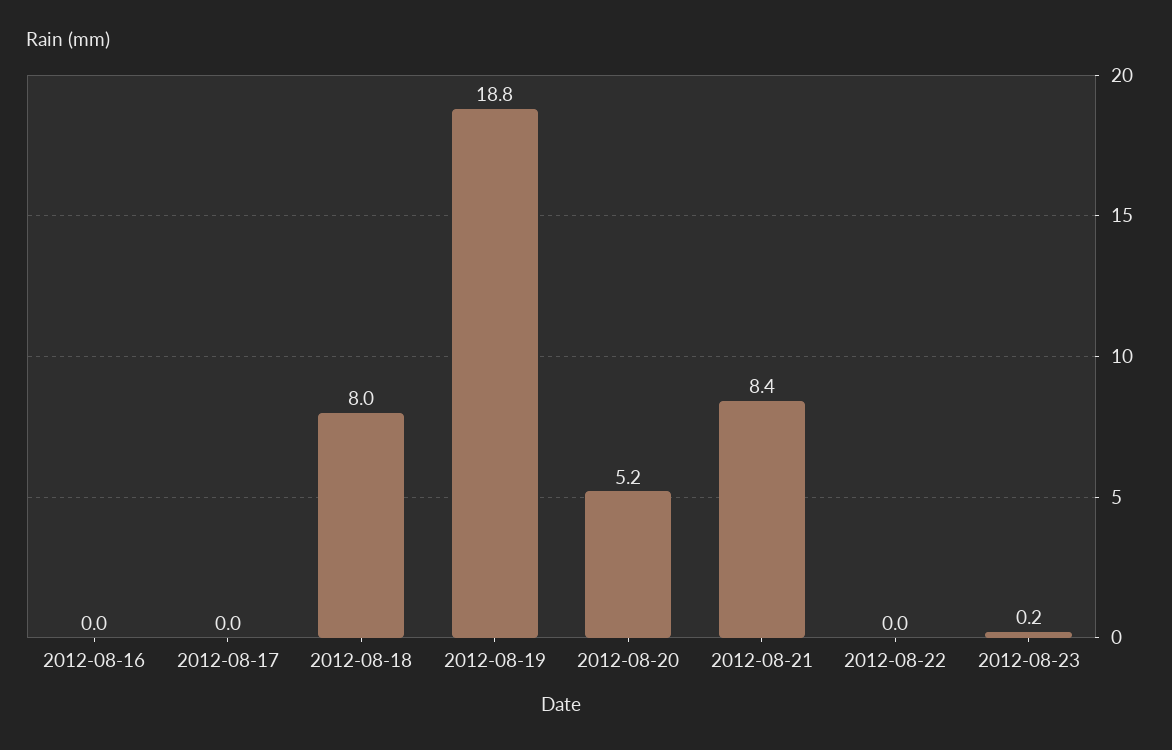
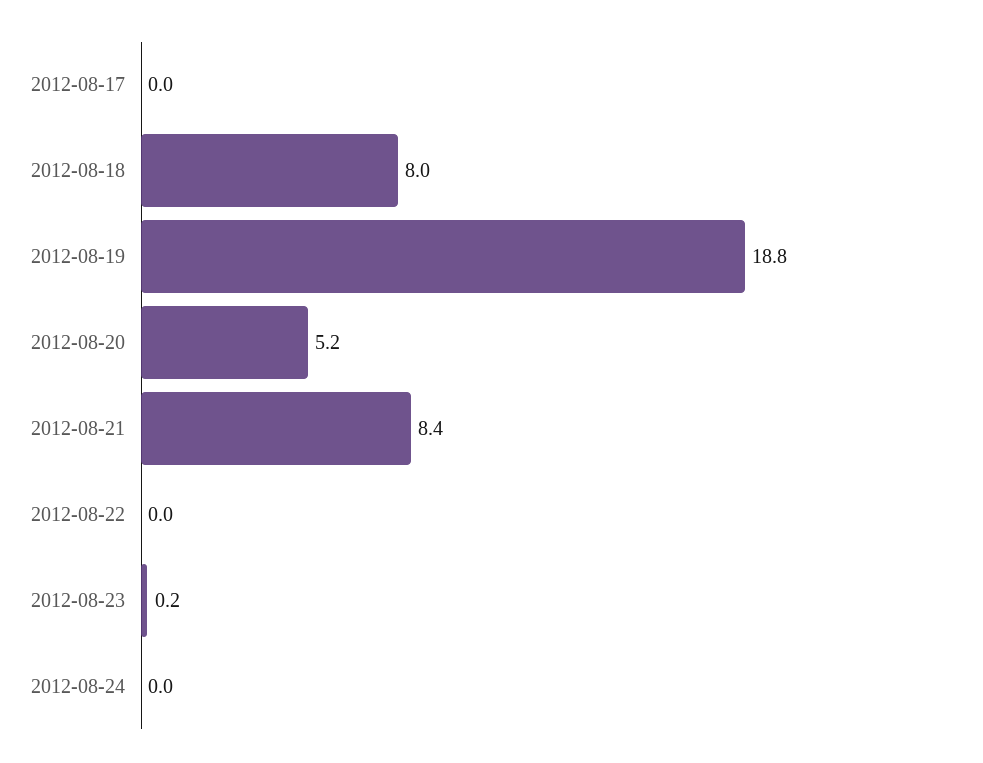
2012-08-16: 0 -> none
2012-08-24: none -> 0

